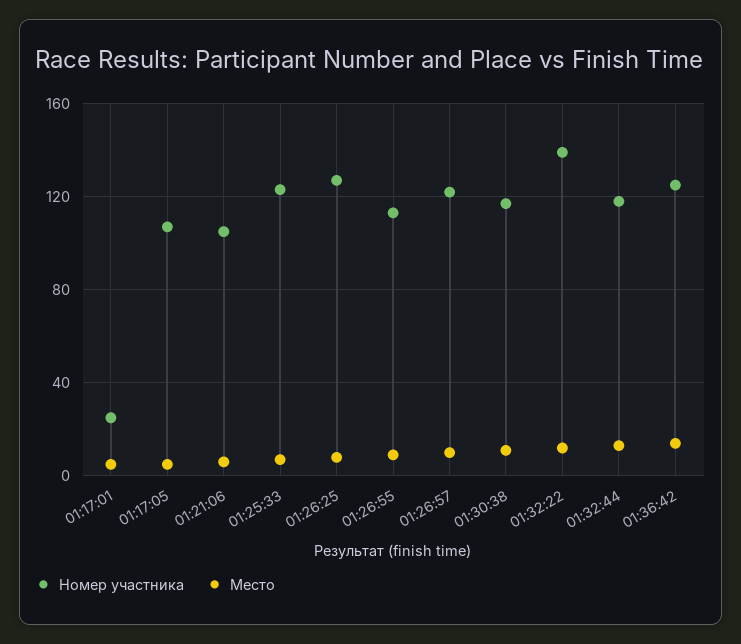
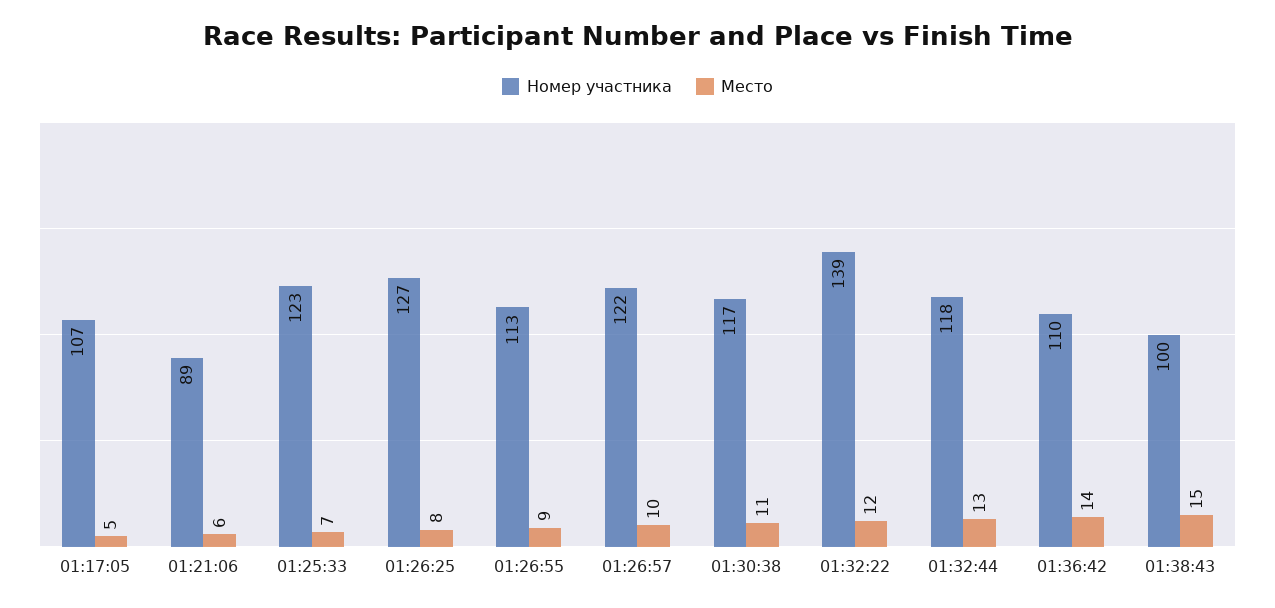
Номер участника, 01:17:01: 25 -> none
Место, 01:17:01: 5 -> none
Номер участника, 01:21:06: 105 -> 89
Номер участника, 01:36:42: 125 -> 110
Номер участника, 01:38:43: none -> 100
Место, 01:38:43: none -> 15

